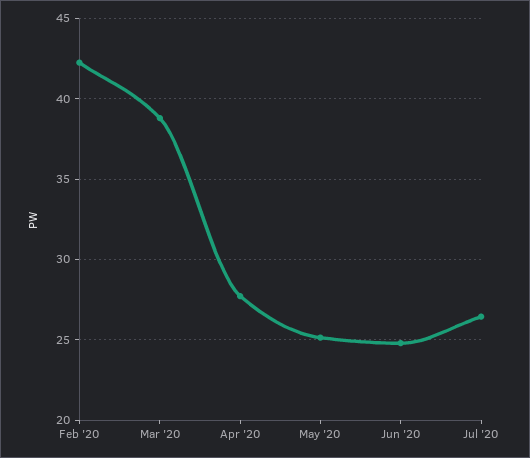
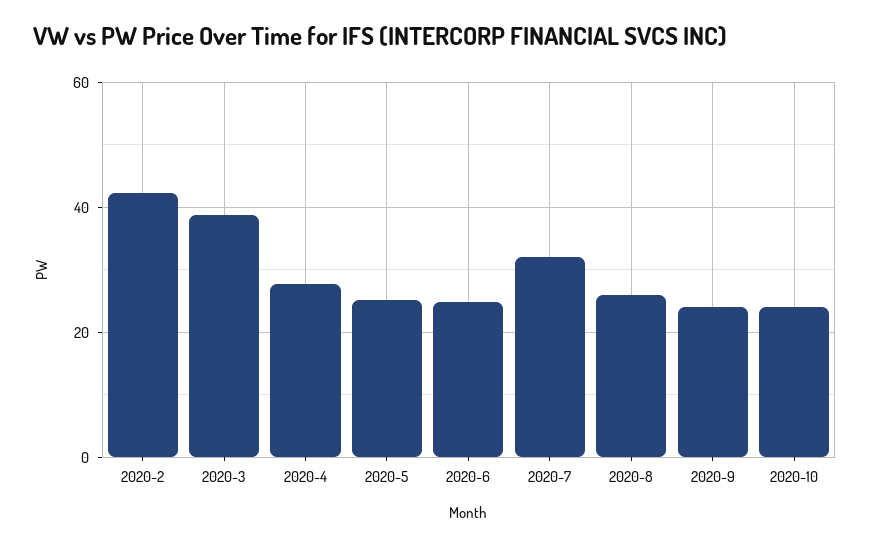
Jul '20: 26.5 -> 32
2020-8: none -> 26
2020-9: none -> 24
2020-10: none -> 24

